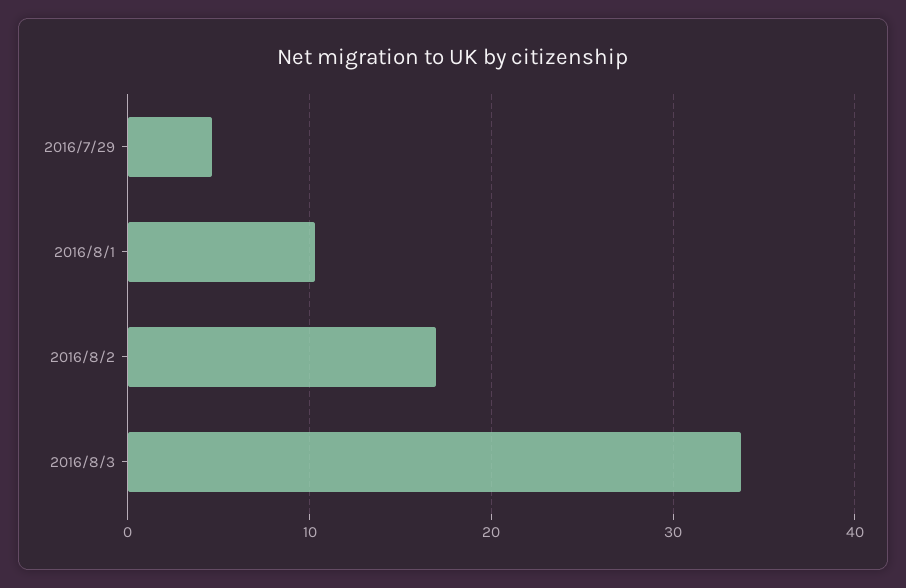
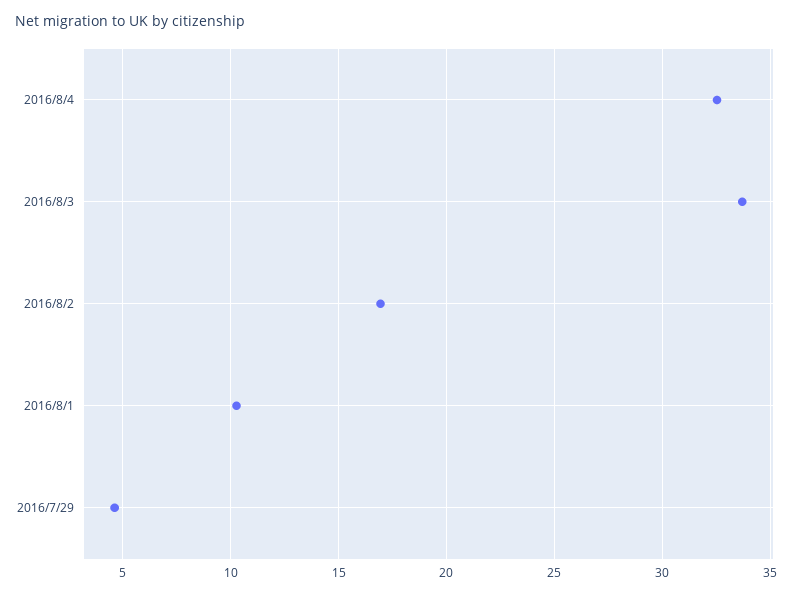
2016/8/4: none -> 32.5

